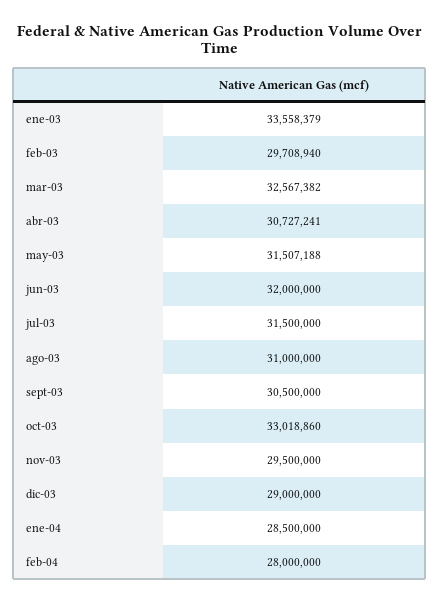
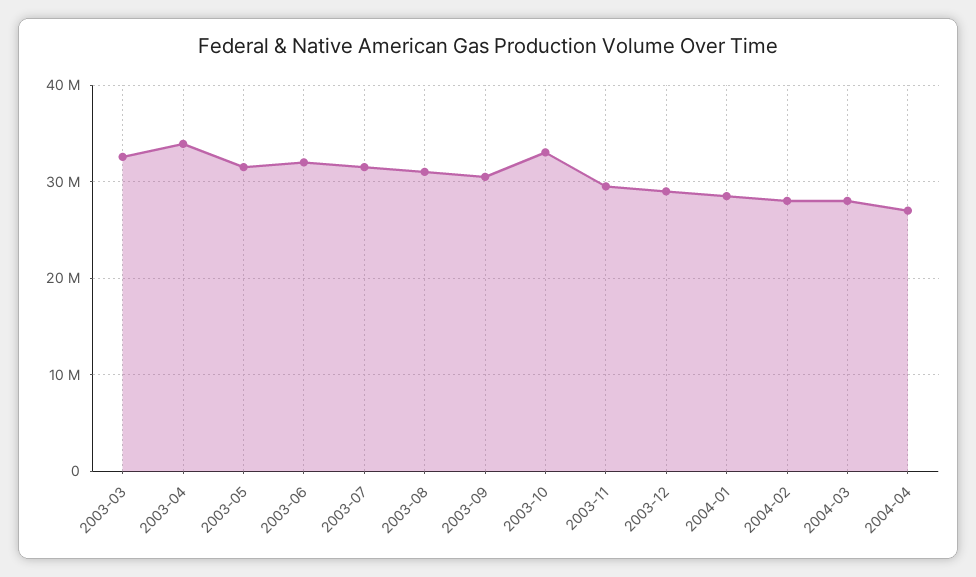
ene-03: 33558379 -> none
feb-03: 29708940 -> none
abr-03: 30727241 -> 34000000
2004-03: none -> 28000000
2004-04: none -> 27000000

